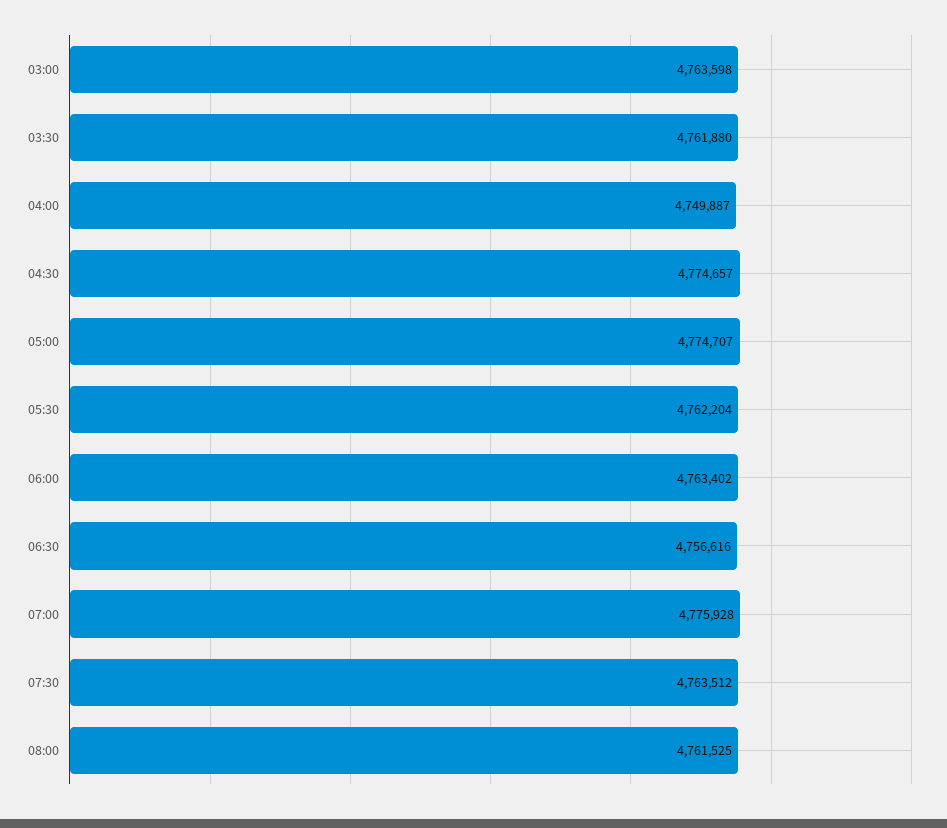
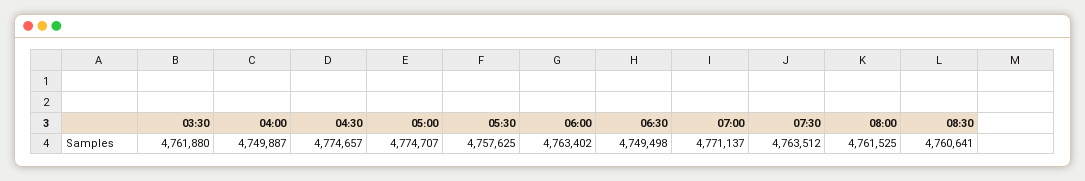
03:00: 4763598 -> none
05:30: 4762204 -> 4757625
06:30: 4756616 -> 4749498
07:00: 4775928 -> 4771137
08:30: none -> 4760641

